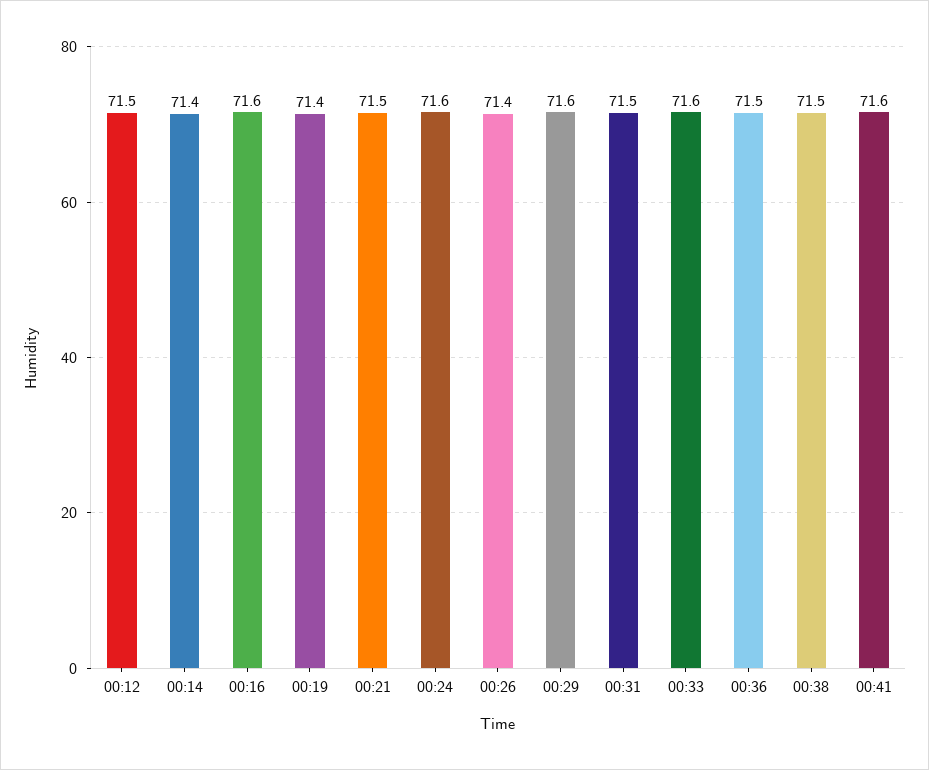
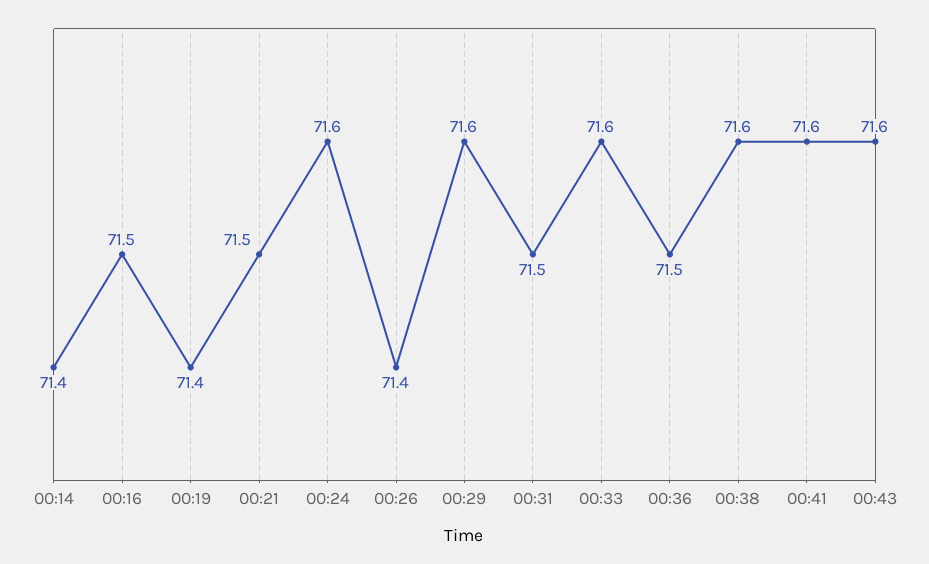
00:12: 71.5 -> none
00:16: 71.6 -> 71.5
00:38: 71.5 -> 71.6
00:43: none -> 71.6

